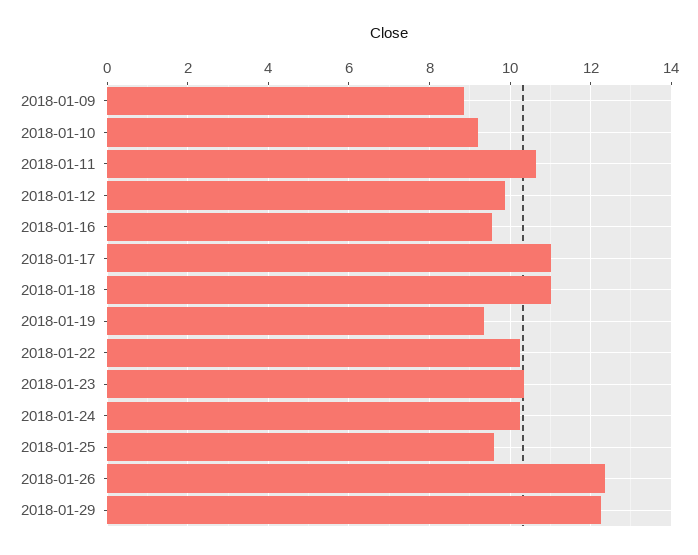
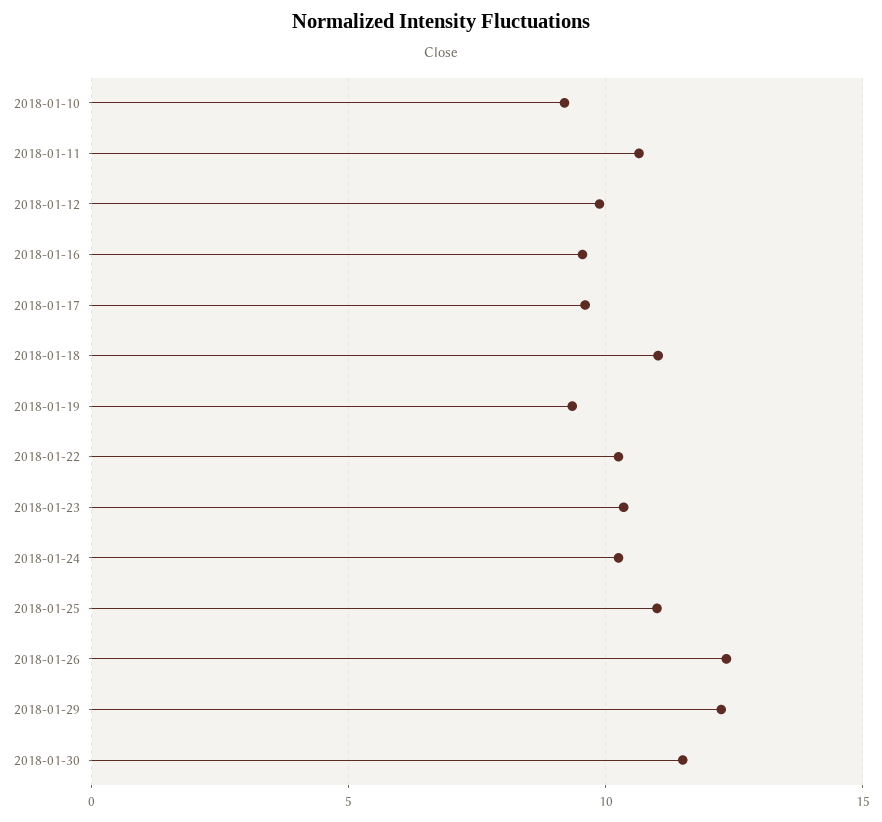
2018-01-09: 8.8 -> none
2018-01-17: 11 -> 9.5
2018-01-25: 9.6 -> 11
2018-01-30: none -> 11.5

